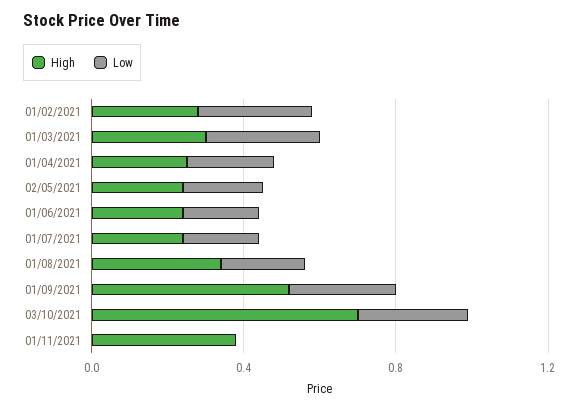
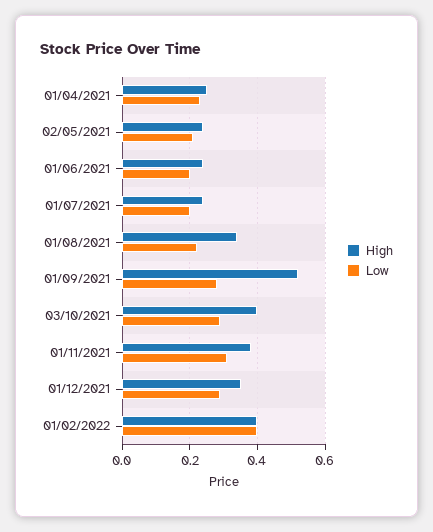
High, 01/02/2021: 0.3 -> none
Low, 01/02/2021: 0.3 -> none
High, 01/03/2021: 0.3 -> none
Low, 01/03/2021: 0.3 -> none
High, 03/10/2021: 0.7 -> 0.4
Low, 01/11/2021: 0 -> 0.3
High, 01/12/2021: none -> 0.35
Low, 01/12/2021: none -> 0.3
High, 01/02/2022: none -> 0.4
Low, 01/02/2022: none -> 0.4

